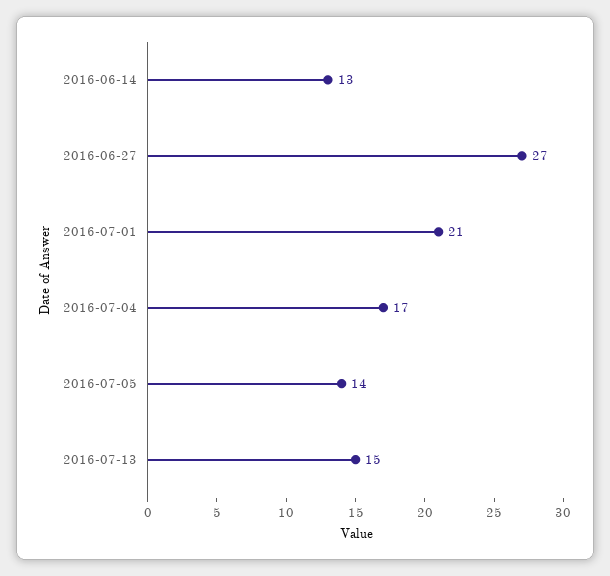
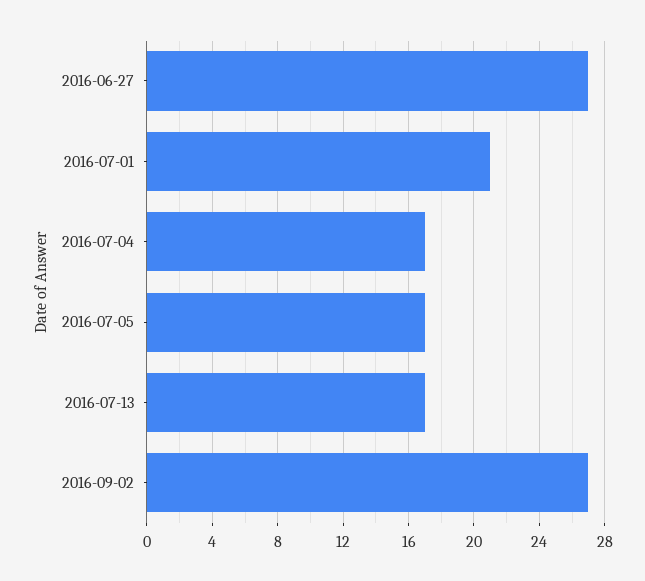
2016-06-14: 13 -> none
2016-07-05: 14 -> 17
2016-07-13: 15 -> 17
2016-09-02: none -> 27

